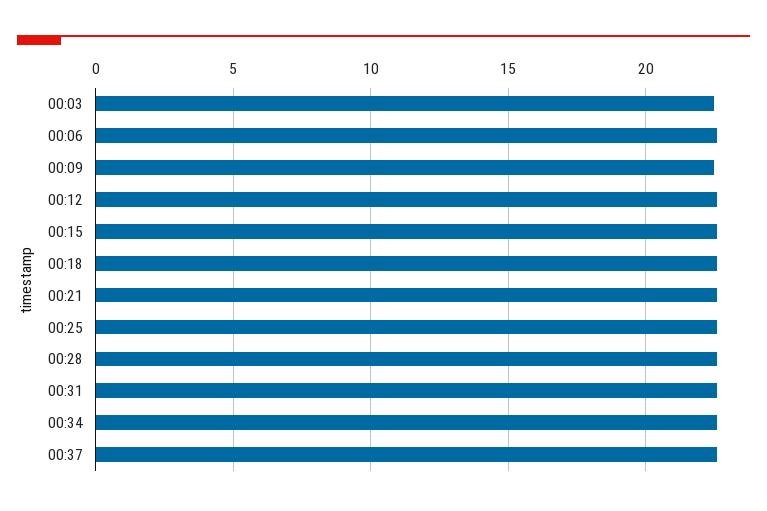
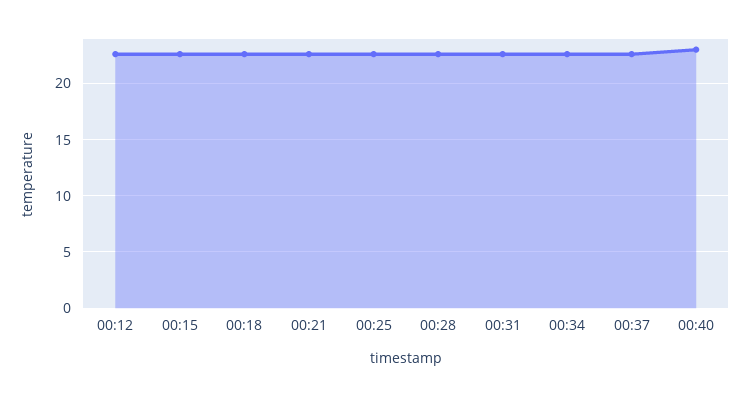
00:03: 22.5 -> none
00:06: 22.5 -> none
00:09: 22.5 -> none
00:40: none -> 23

